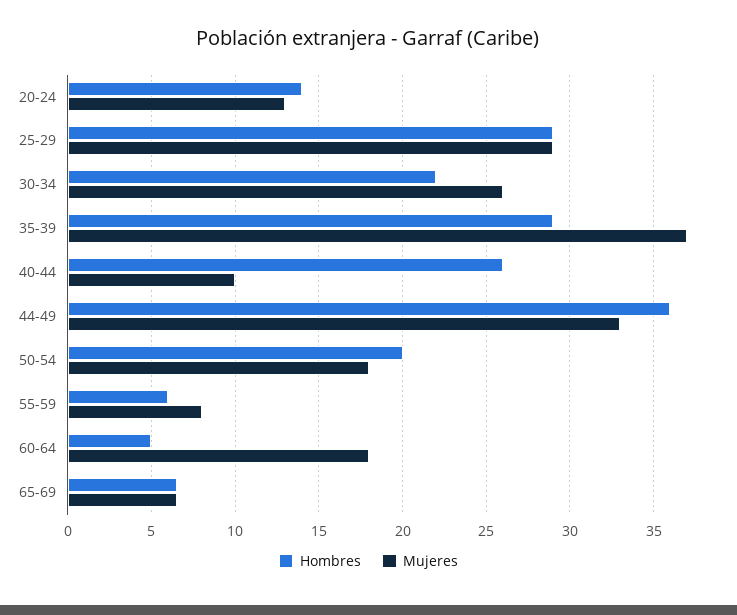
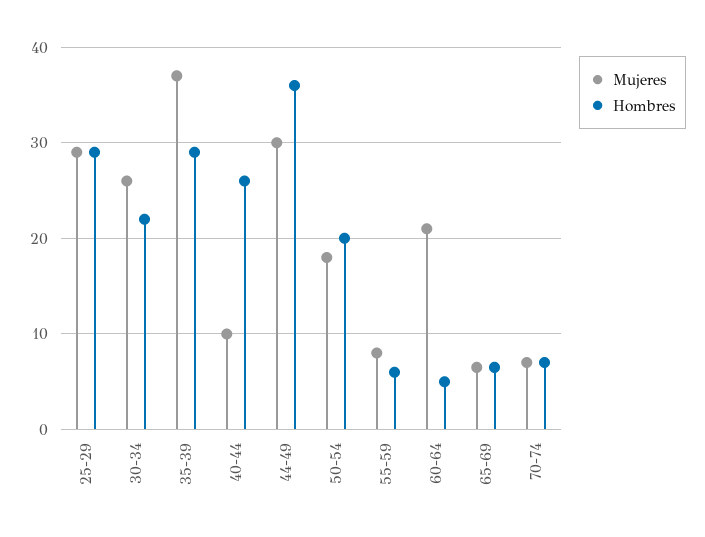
Hombres, 20-24: 14 -> none
Mujeres, 20-24: 13 -> none
Mujeres, 44-49: 33 -> 30
Mujeres, 60-64: 18 -> 21
Mujeres, 70-74: none -> 7
Hombres, 70-74: none -> 7

